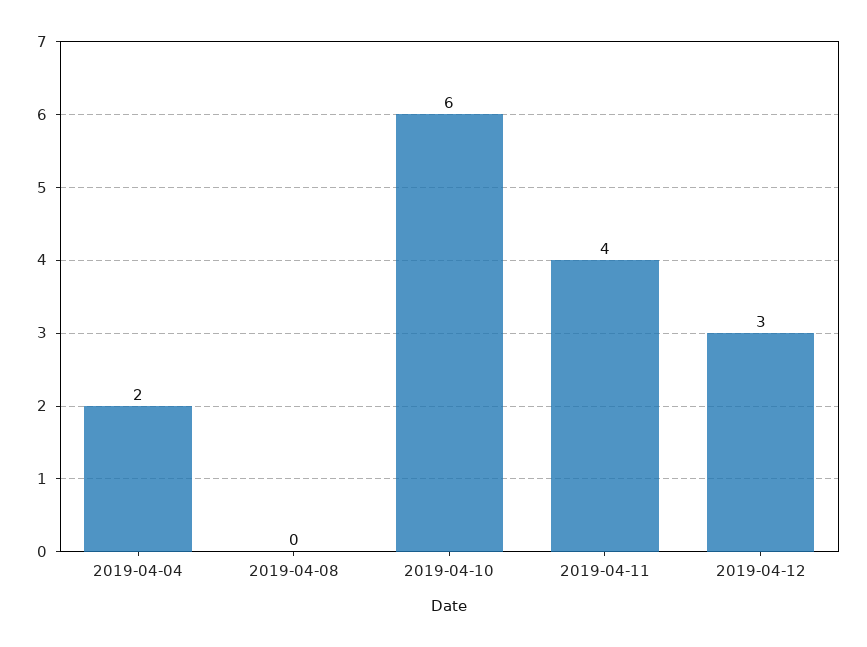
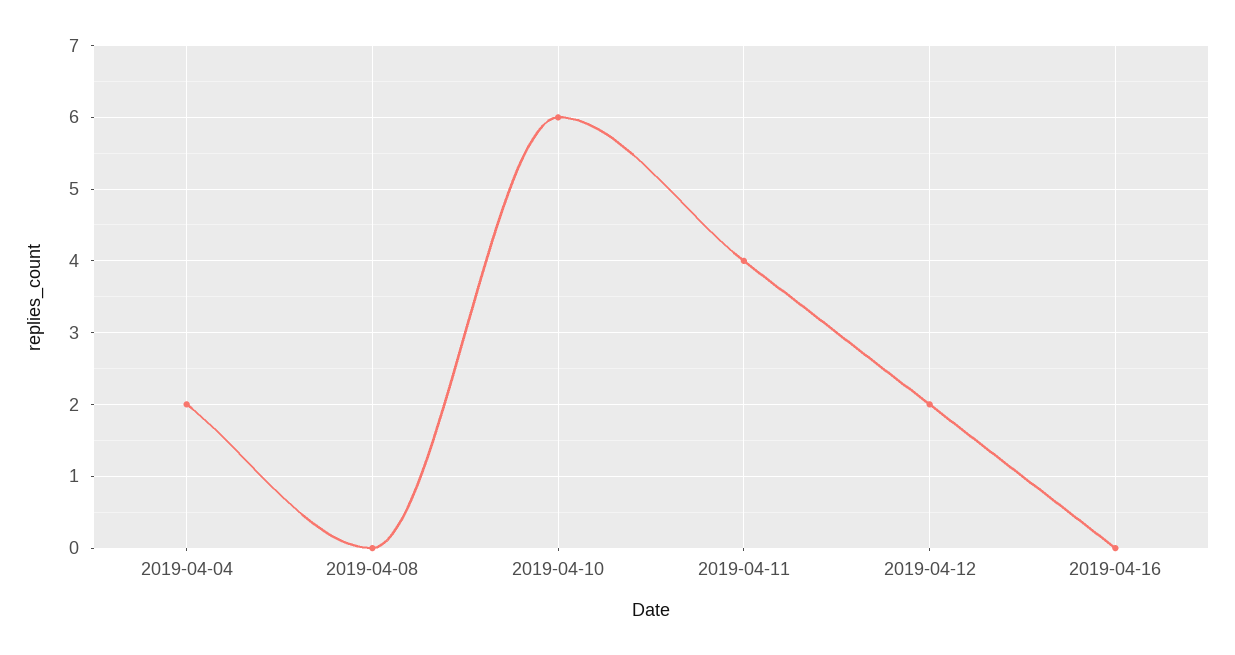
2019-04-12: 3 -> 2
2019-04-16: none -> 0

